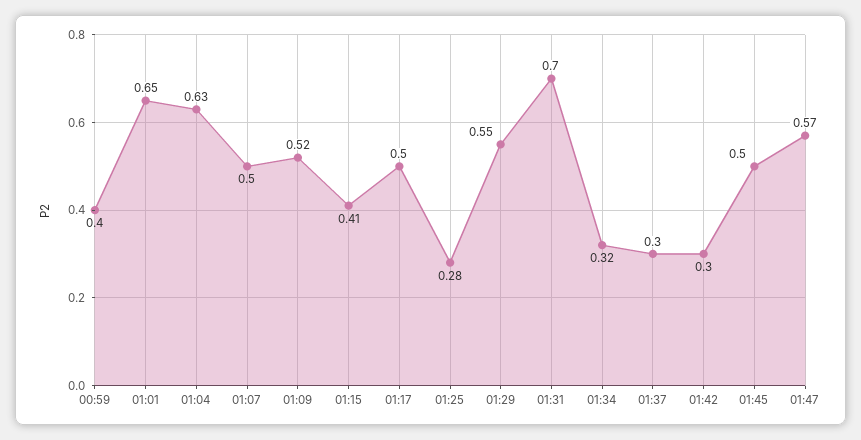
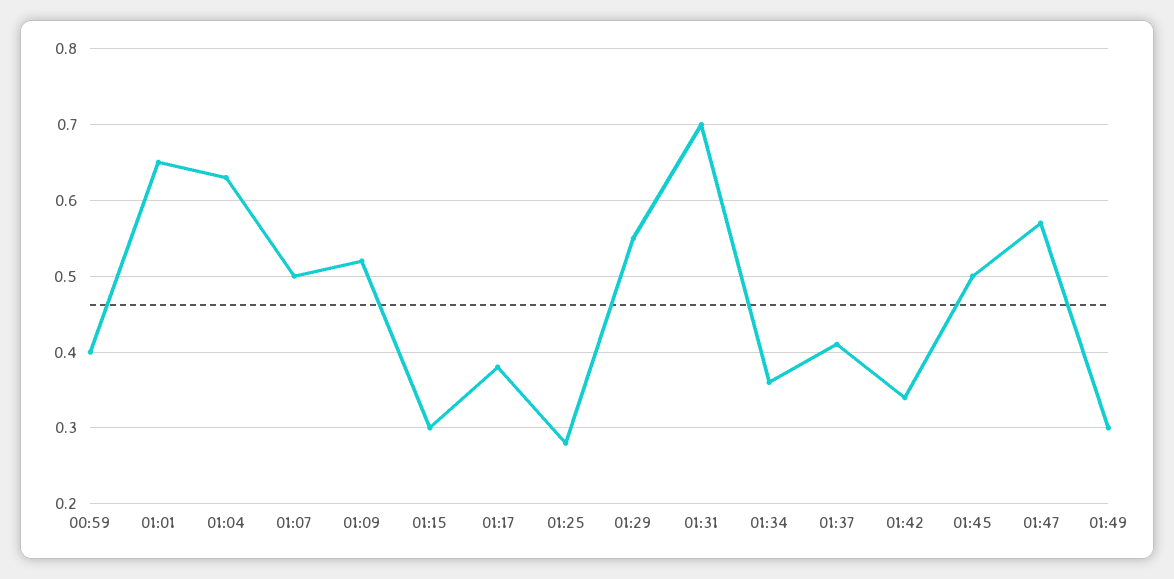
01:15: 0.41 -> 0.3
01:17: 0.5 -> 0.38
01:34: 0.32 -> 0.36
01:37: 0.3 -> 0.41
01:42: 0.3 -> 0.34
01:49: none -> 0.3

